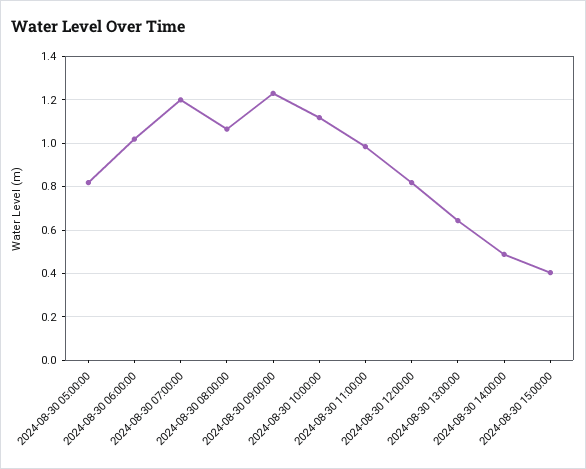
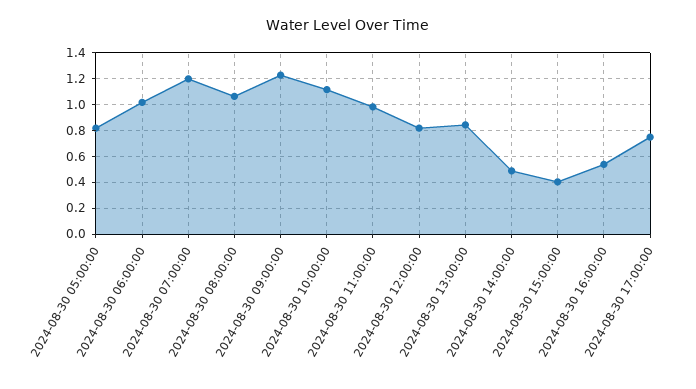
2024-08-30 13:00:00: 0.65 -> 0.85
2024-08-30 16:00:00: none -> 0.55
2024-08-30 17:00:00: none -> 0.75

